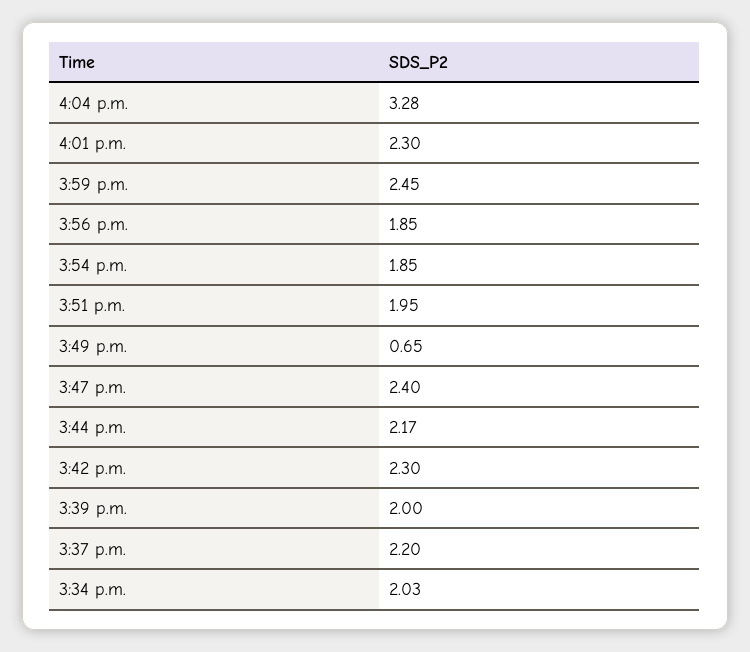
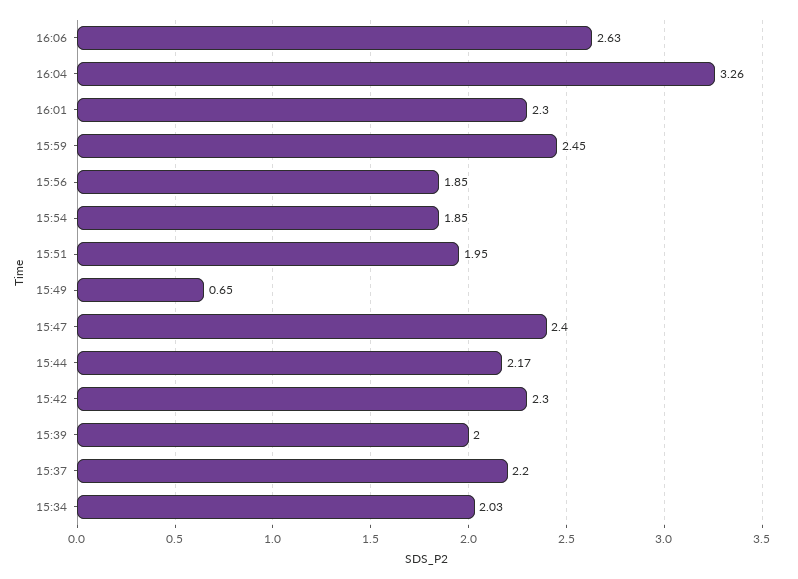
4:04 p.m.: 3.28 -> 3.26
16:06: none -> 2.63

